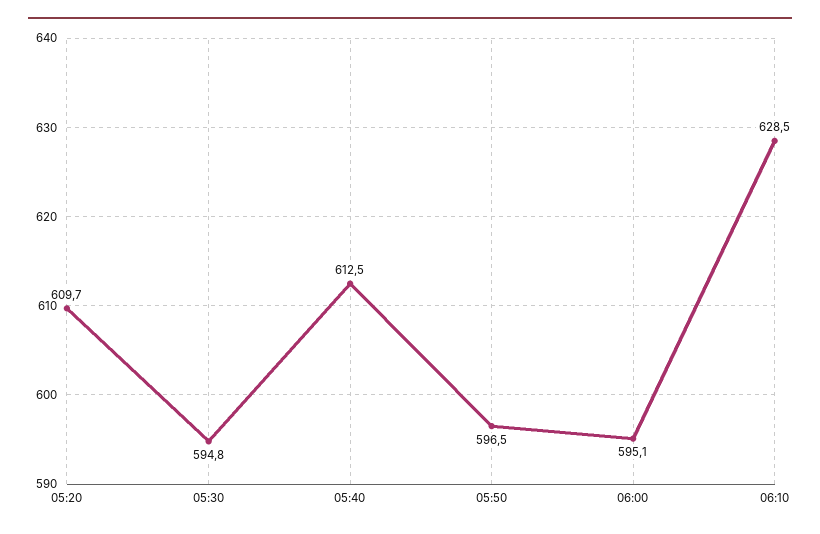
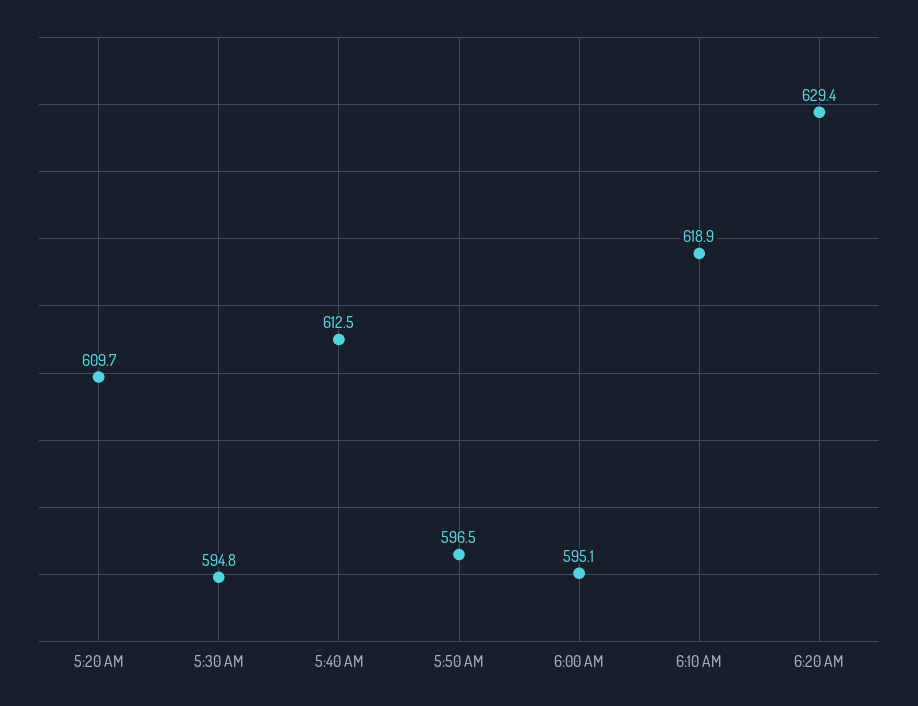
06:10: 628.5 -> 618.9
6:20 AM: none -> 629.4

